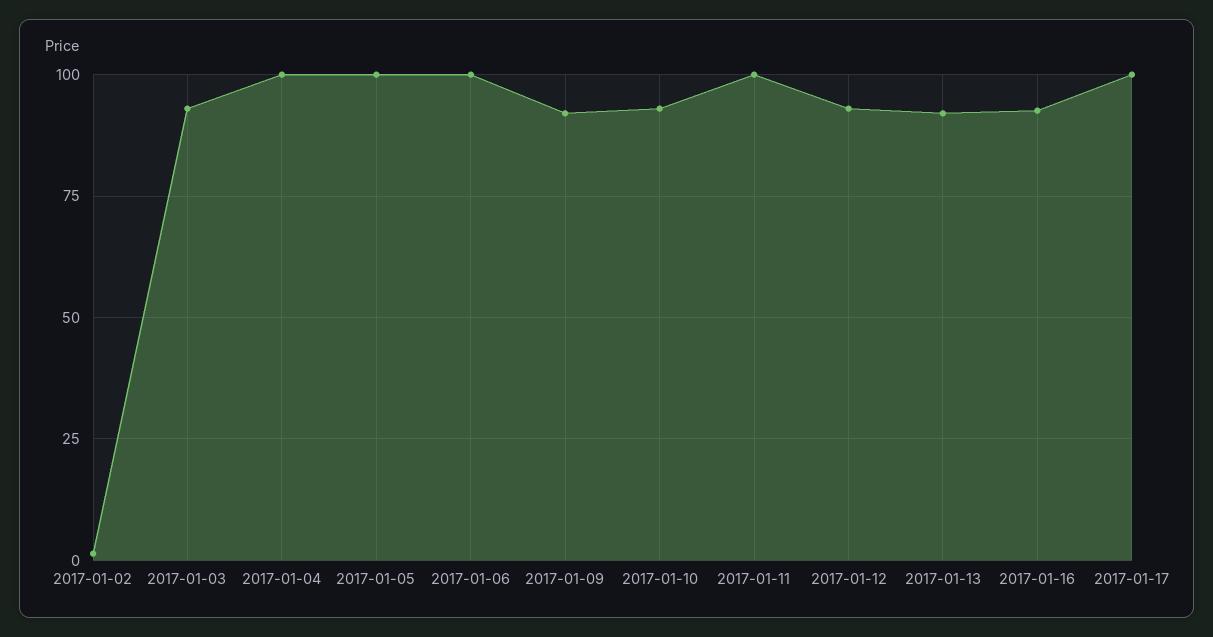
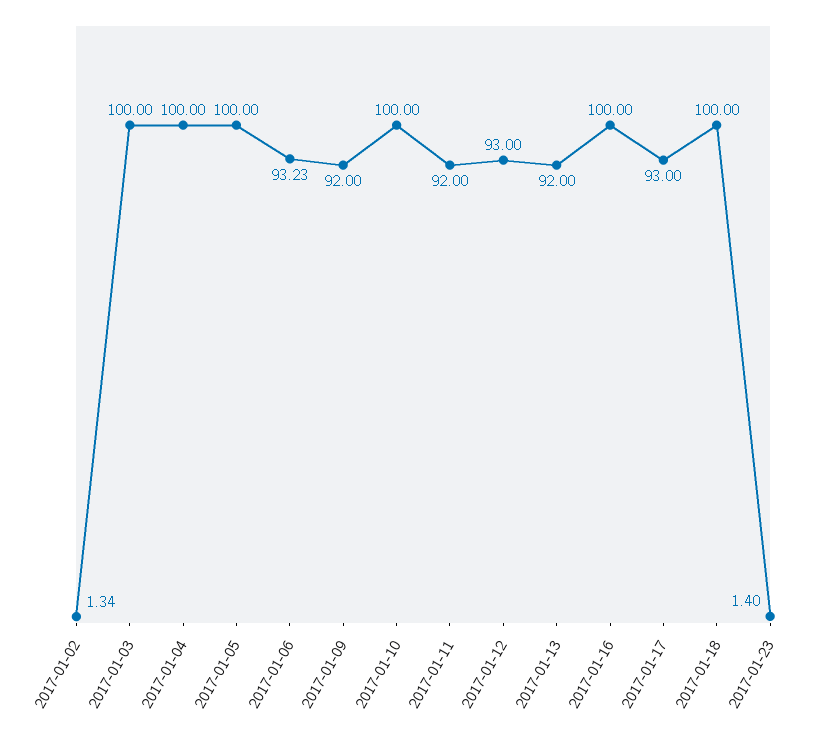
2017-01-03: 92.5 -> 100
2017-01-06: 100 -> 93.23
2017-01-10: 92.5 -> 100
2017-01-11: 100 -> 92
2017-01-16: 92.5 -> 100
2017-01-17: 100 -> 93
2017-01-18: none -> 100
2017-01-23: none -> 1.4

